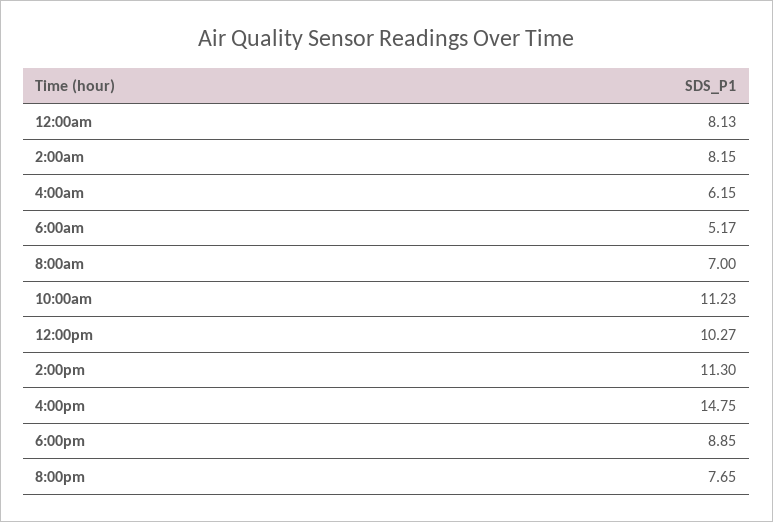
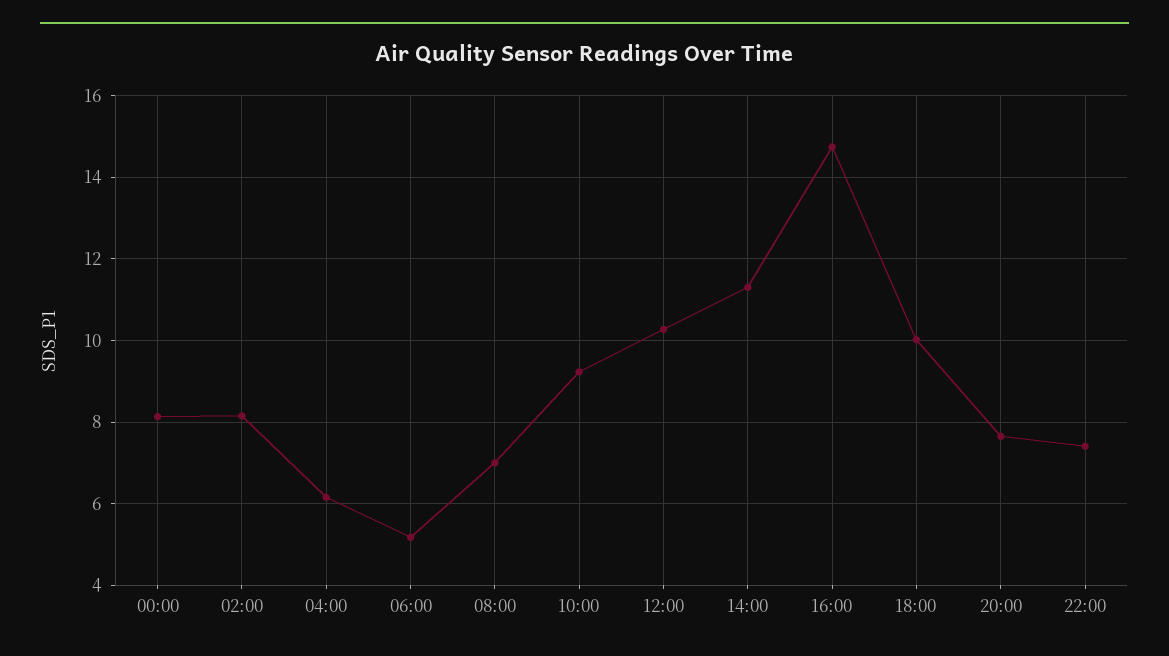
10:00am: 11.23 -> 9.2
6:00pm: 8.85 -> 10
22:00: none -> 7.4

